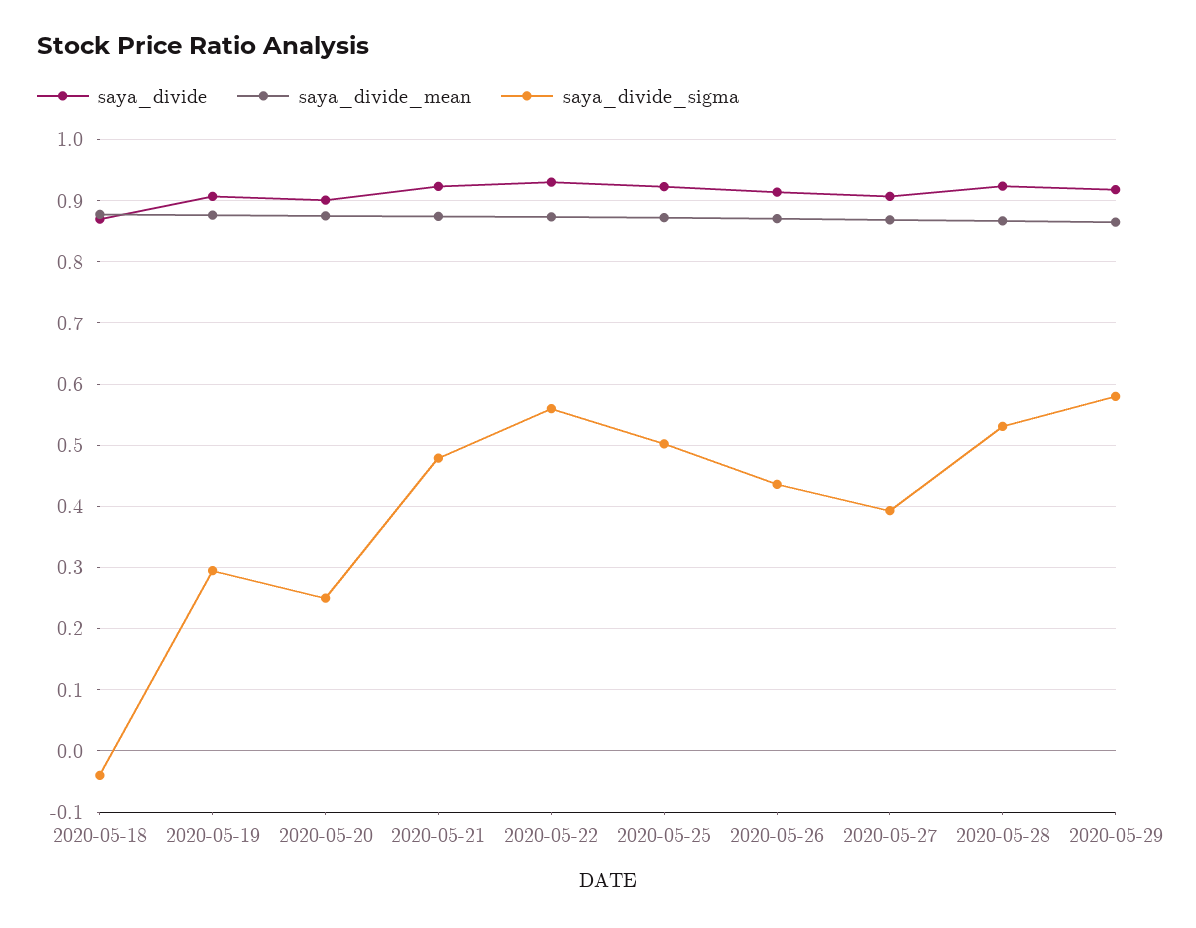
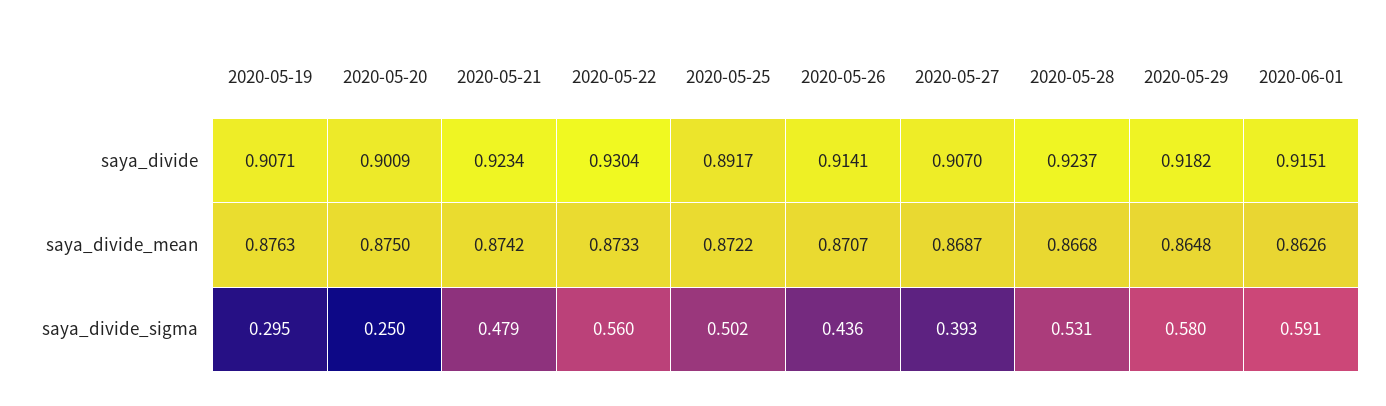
saya_divide, 2020-05-18: 0.87 -> none
saya_divide_mean, 2020-05-18: 0.88 -> none
saya_divide_sigma, 2020-05-18: -0.04 -> none
saya_divide, 2020-05-25: 0.92 -> 0.8917
saya_divide, 2020-06-01: none -> 0.9151
saya_divide_mean, 2020-06-01: none -> 0.8626
saya_divide_sigma, 2020-06-01: none -> 0.591

